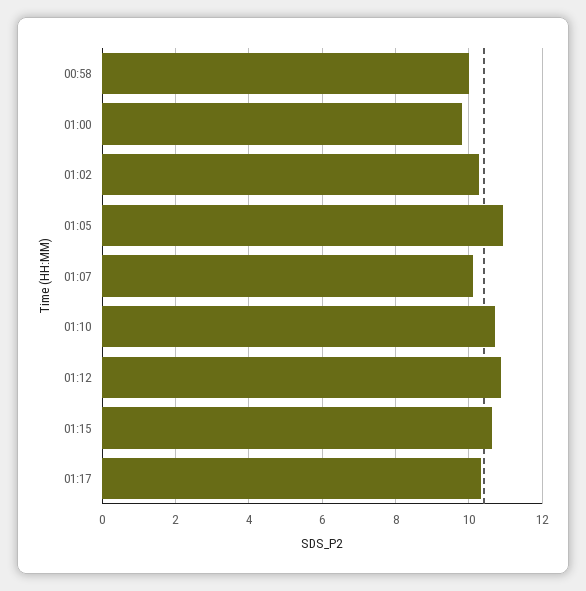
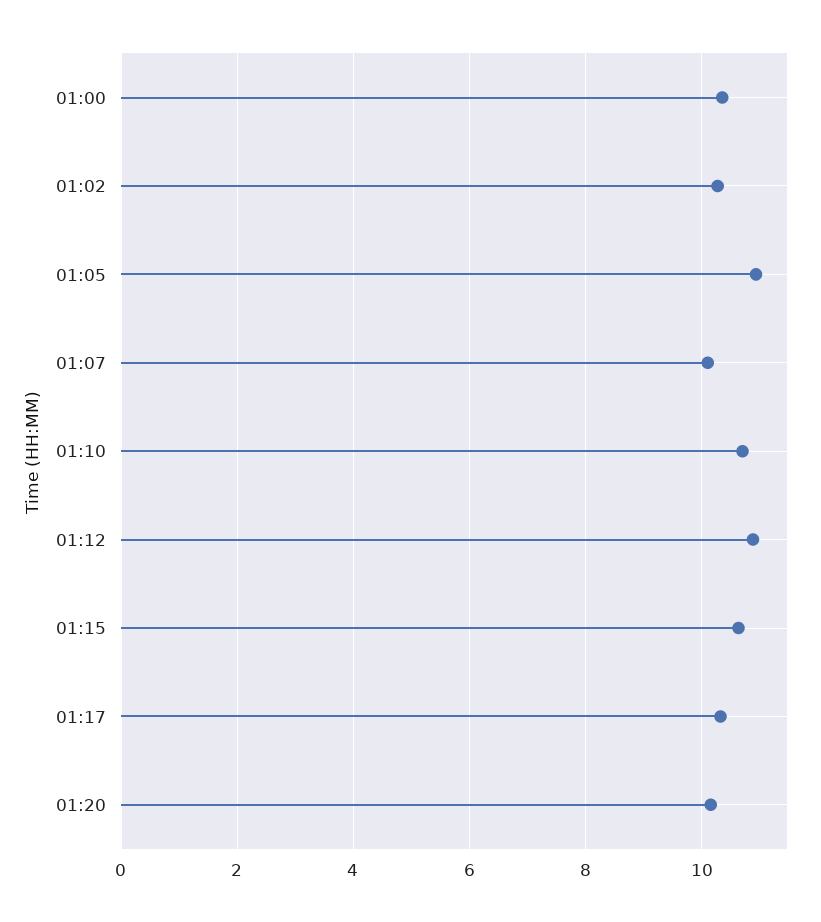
00:58: 10 -> none
01:00: 9.8 -> 10.4
01:20: none -> 10.2

